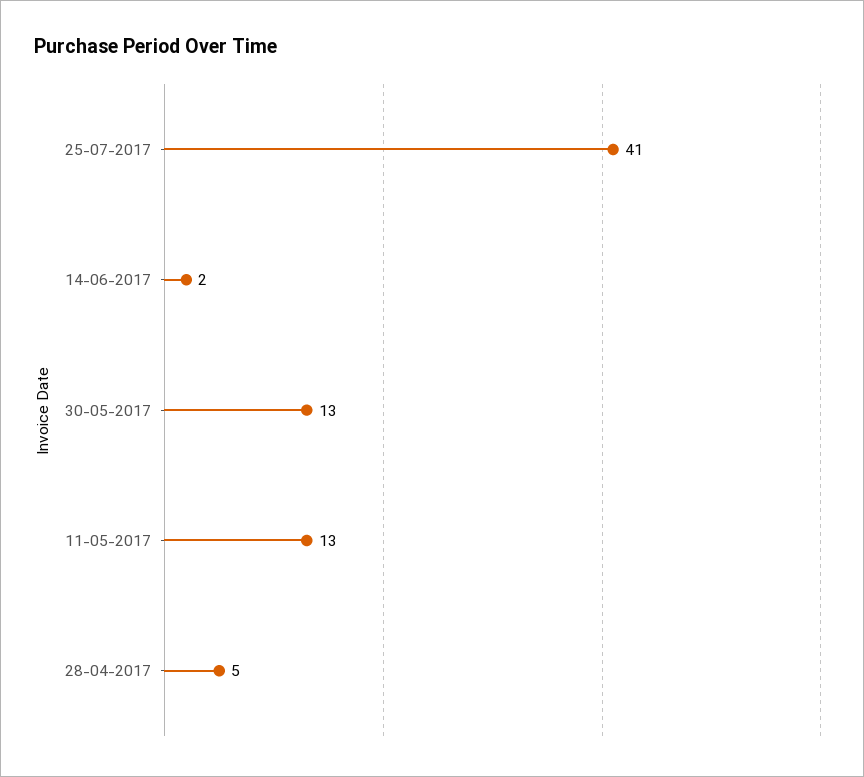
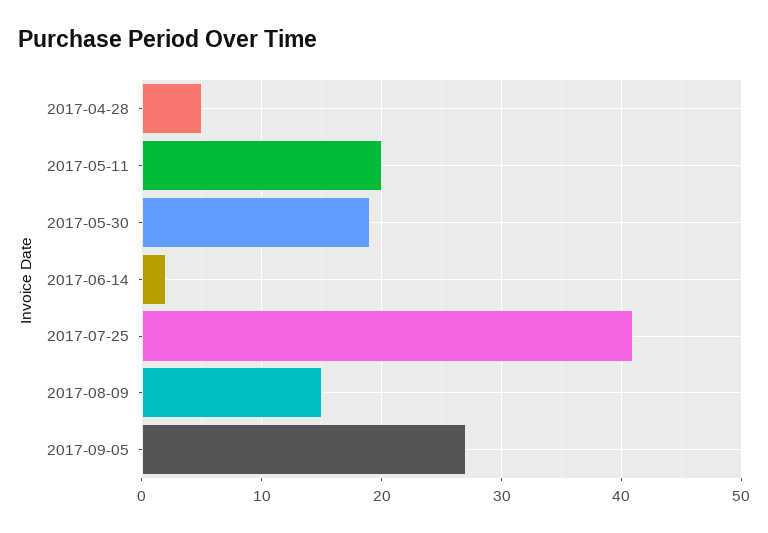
30-05-2017: 13 -> 19
11-05-2017: 13 -> 20
2017-08-09: none -> 15
2017-09-05: none -> 27

